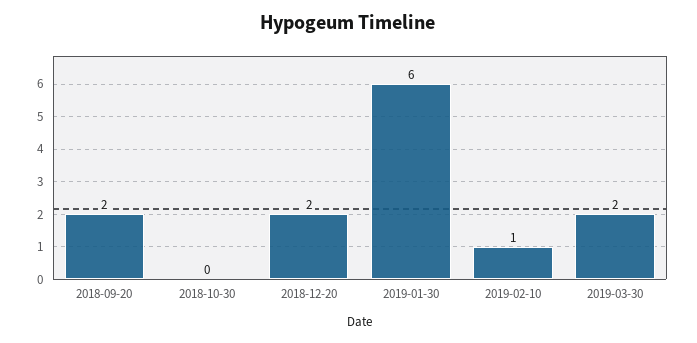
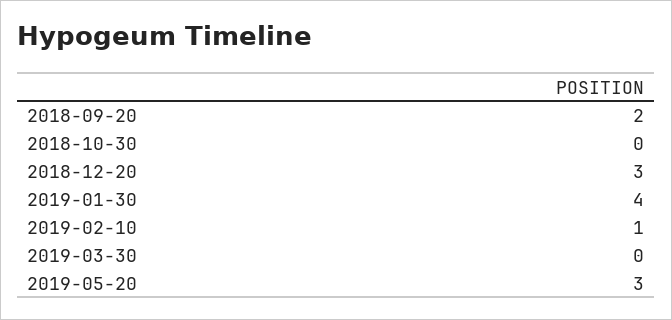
2018-12-20: 2 -> 3
2019-01-30: 6 -> 4
2019-03-30: 2 -> 0
2019-05-20: none -> 3

